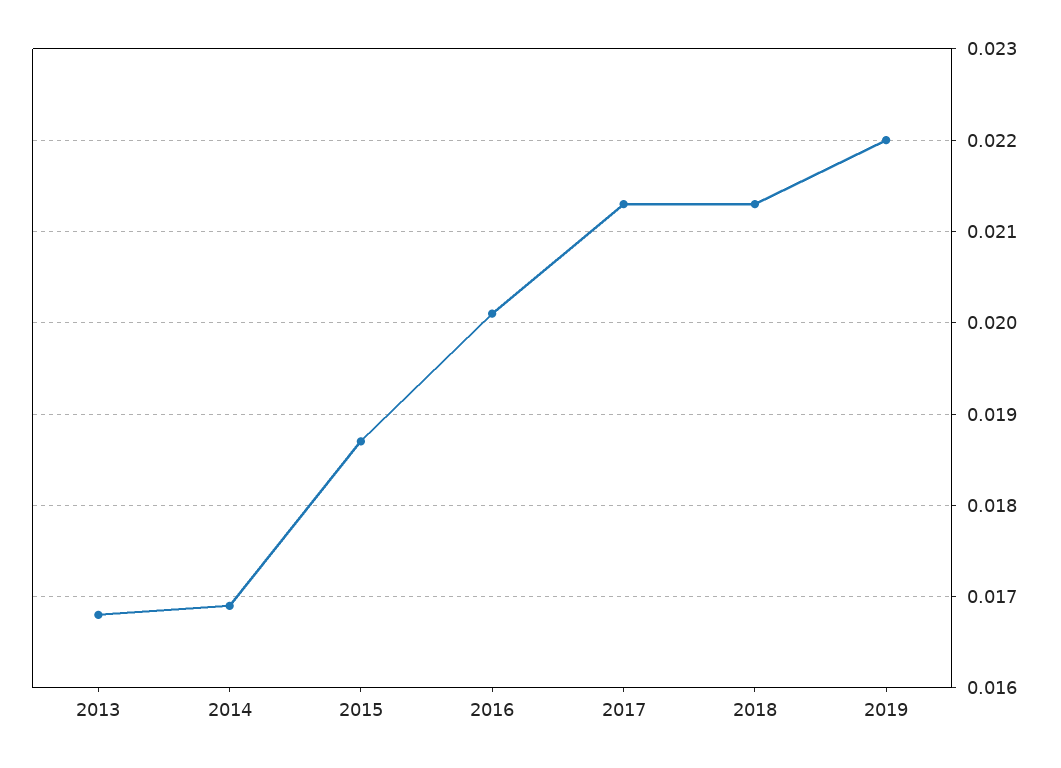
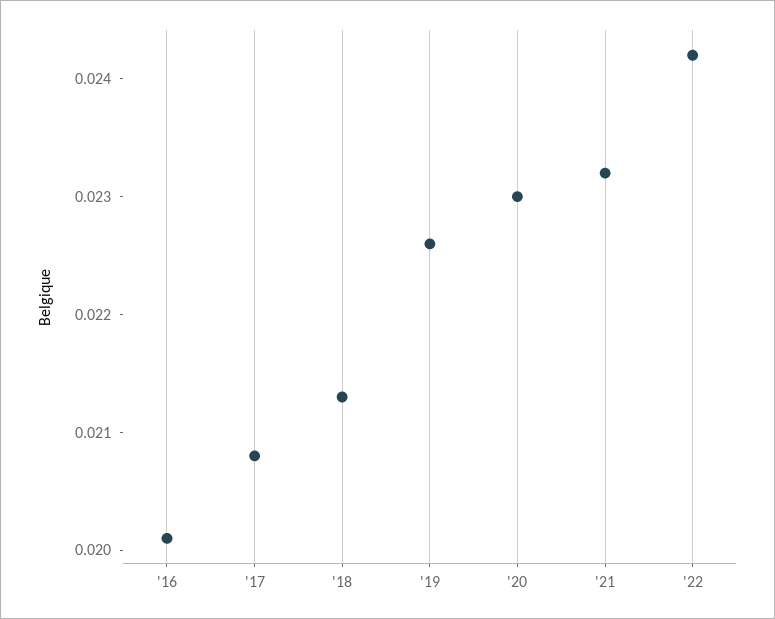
2013: 0.0168 -> none
2014: 0.0169 -> none
2015: 0.0187 -> none
2017: 0.0213 -> 0.0208
2019: 0.022 -> 0.0226
'20: none -> 0.023
'21: none -> 0.0232
'22: none -> 0.0242

